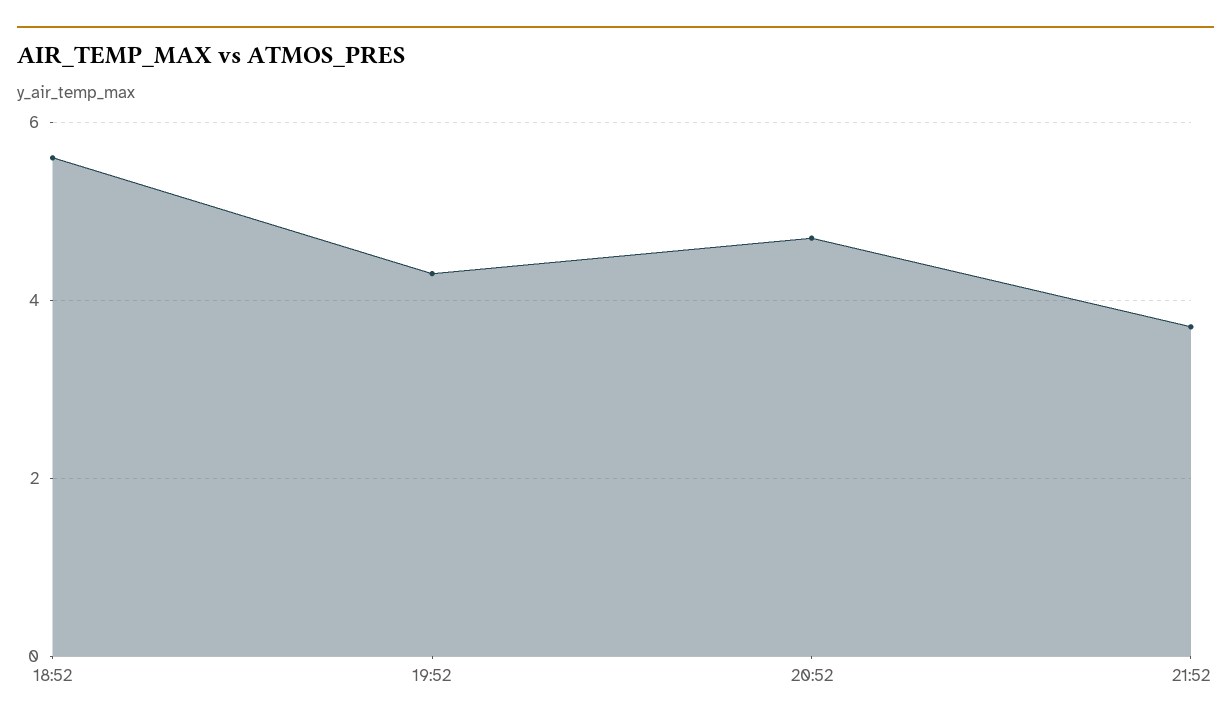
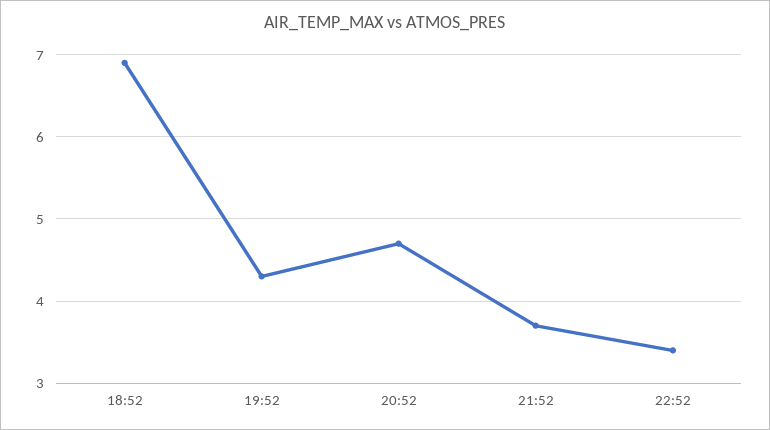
18:52: 5.5 -> 6.9
22:52: none -> 3.4

